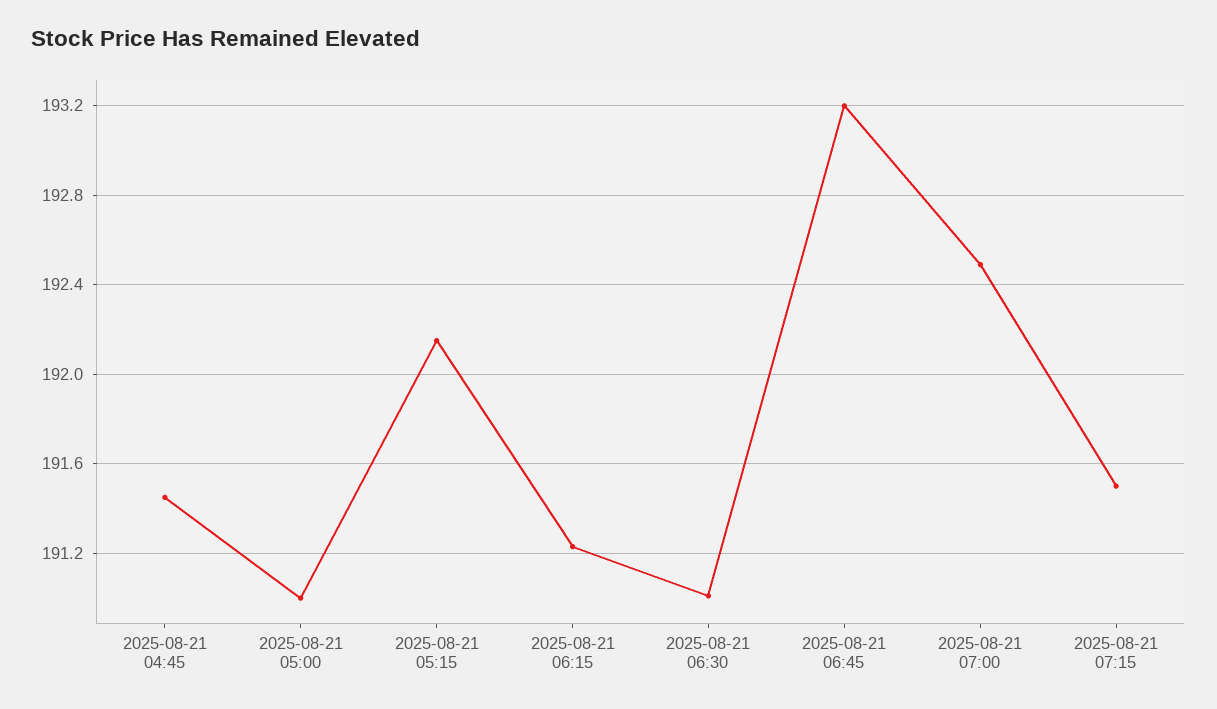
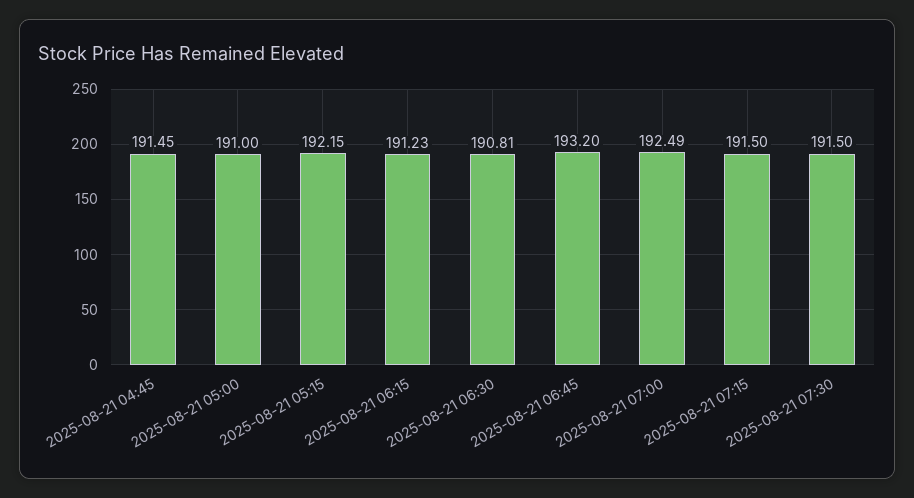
2025-08-21 06:30: 191 -> 190.81
2025-08-21 07:30: none -> 191.5

